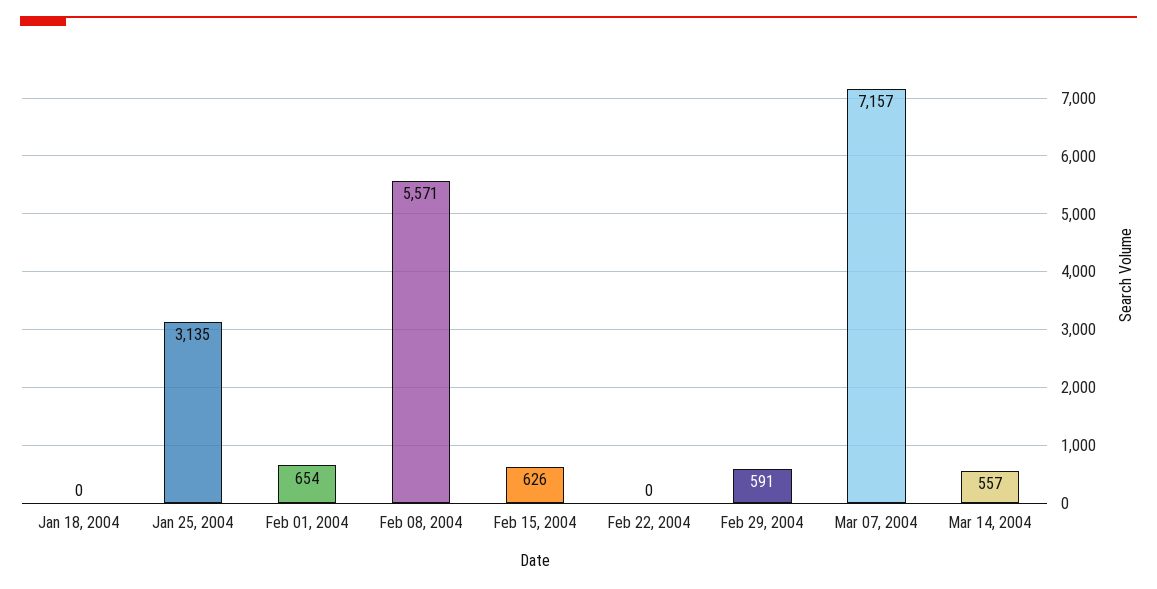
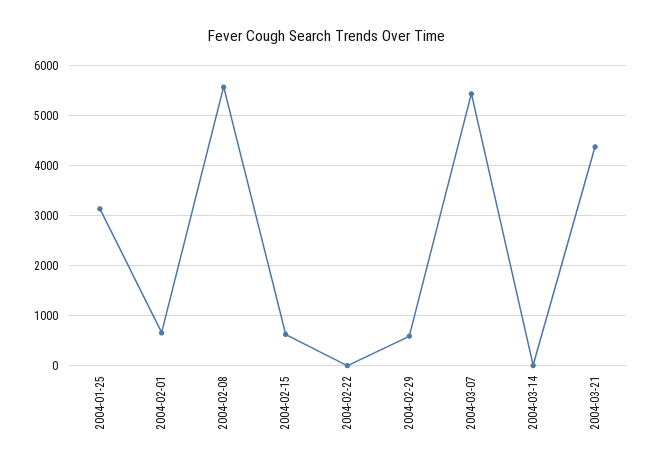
Jan 18, 2004: 0 -> none
Mar 07, 2004: 7157 -> 5400
Mar 14, 2004: 557 -> 0
2004-03-21: none -> 4400

